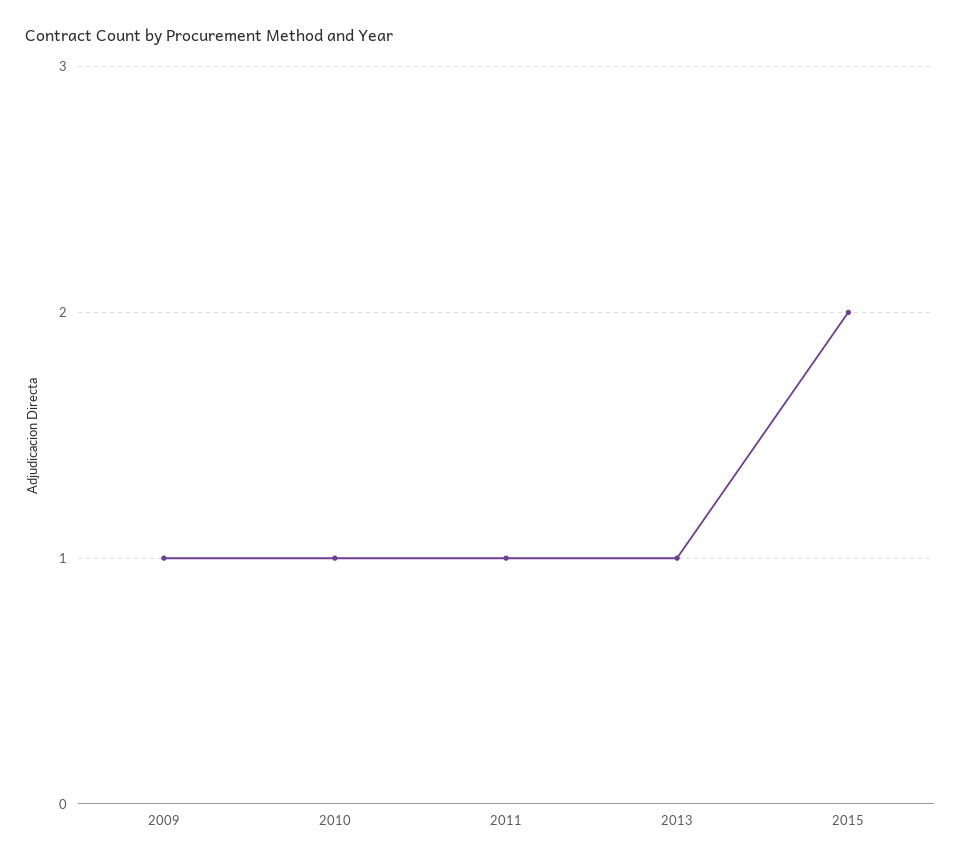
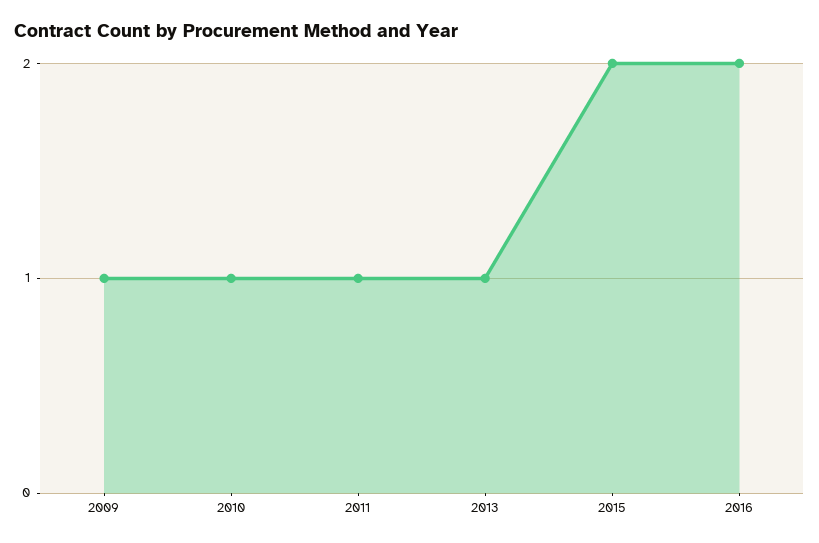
2016: none -> 2

